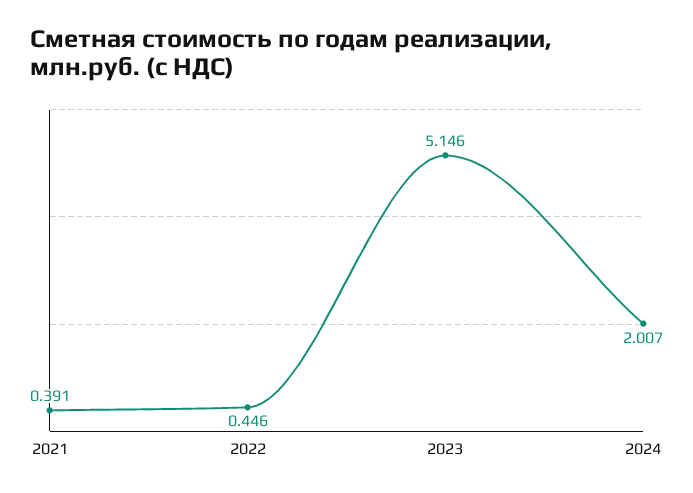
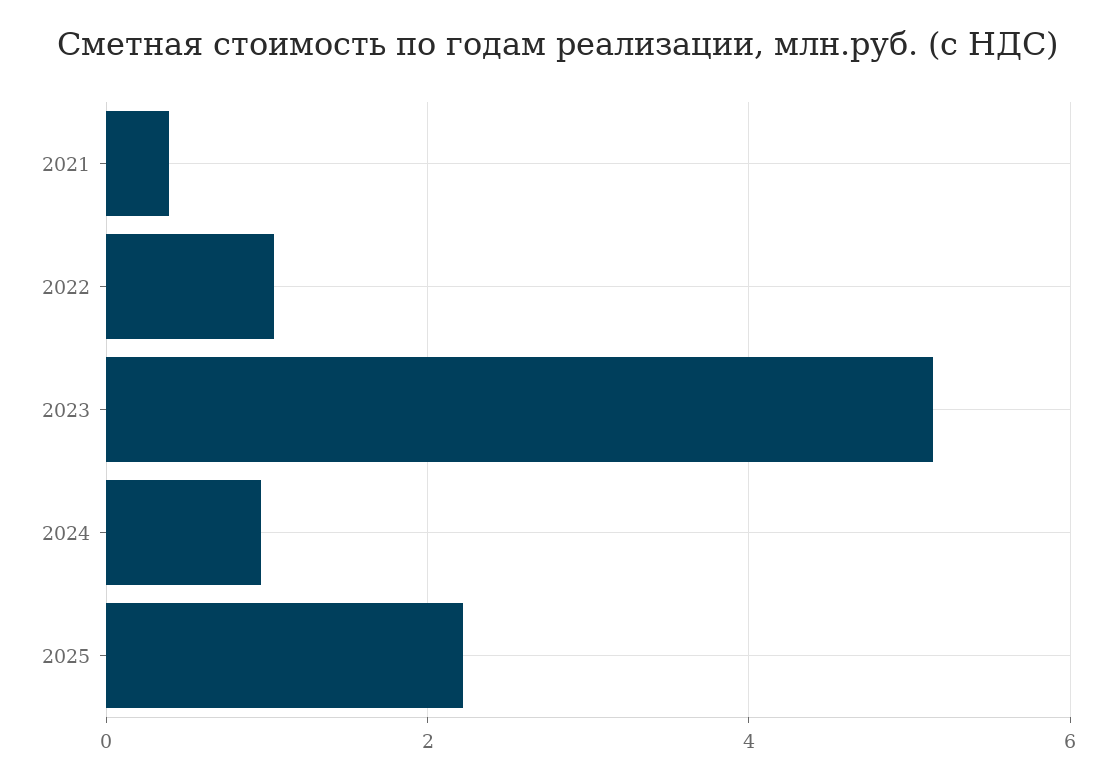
2022: 0.446 -> 1
2024: 2.007 -> 1
2025: none -> 2.2

